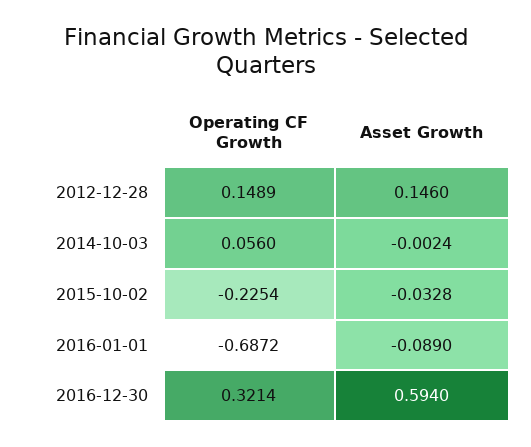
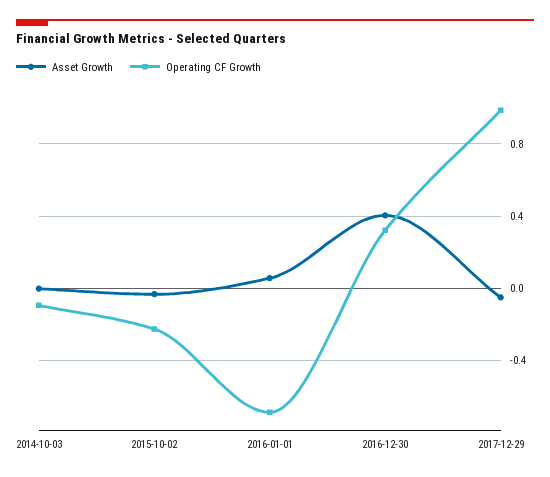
Operating CF Growth, 2012-12-28: 0.1489 -> none
Asset Growth, 2012-12-28: 0.146 -> none
Operating CF Growth, 2014-10-03: 0.056 -> -0.1
Asset Growth, 2016-01-01: -0.089 -> 0.05
Asset Growth, 2016-12-30: 0.594 -> 0.4
Asset Growth, 2017-12-29: none -> -0.05
Operating CF Growth, 2017-12-29: none -> 1

